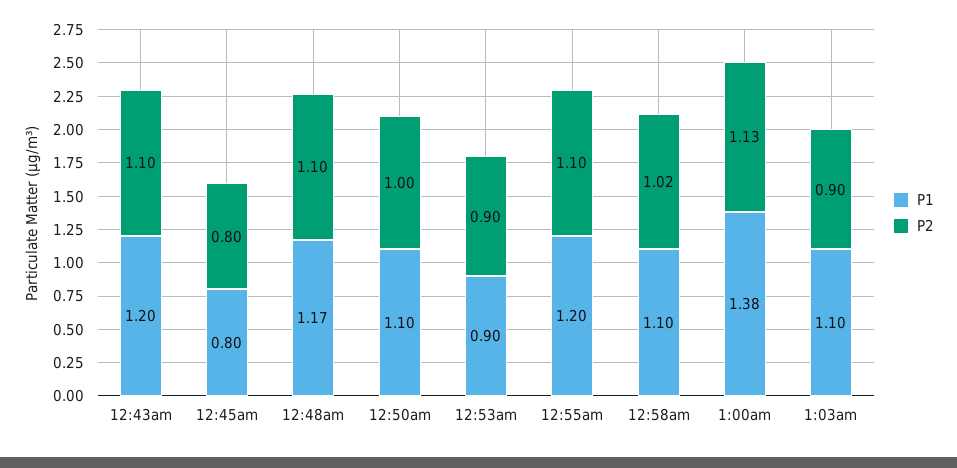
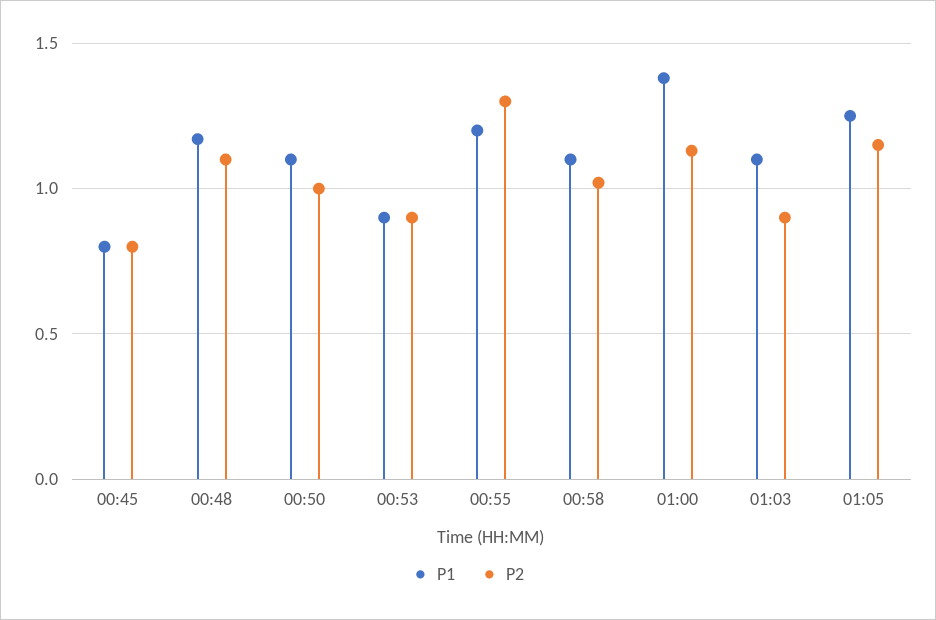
P1, 12:43am: 1.2 -> none
P2, 12:43am: 1.1 -> none
P2, 12:55am: 1.1 -> 1.3
P1, 01:05: none -> 1.25
P2, 01:05: none -> 1.15

